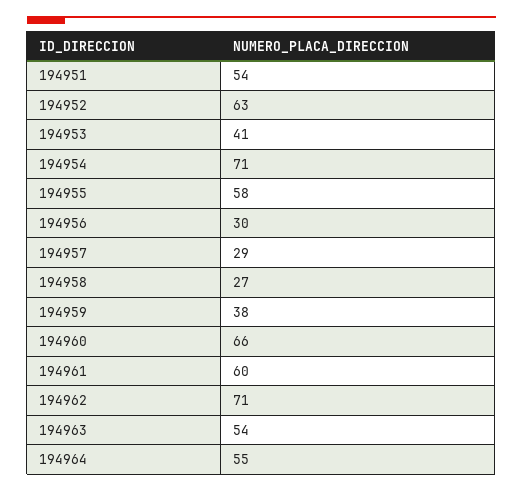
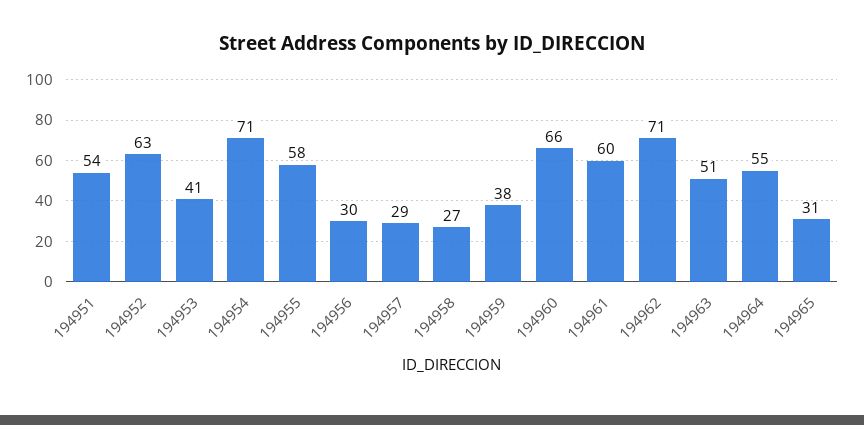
194963: 54 -> 51
194965: none -> 31

